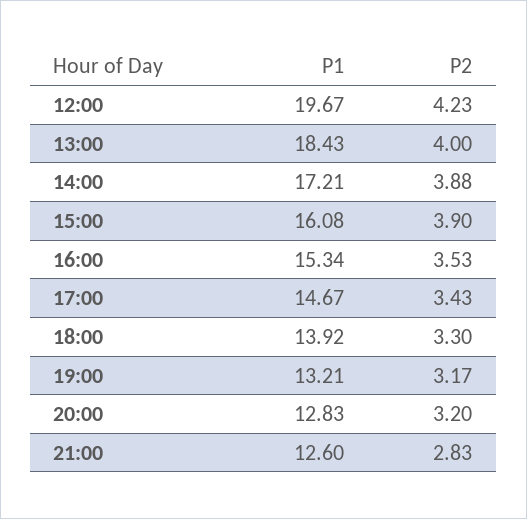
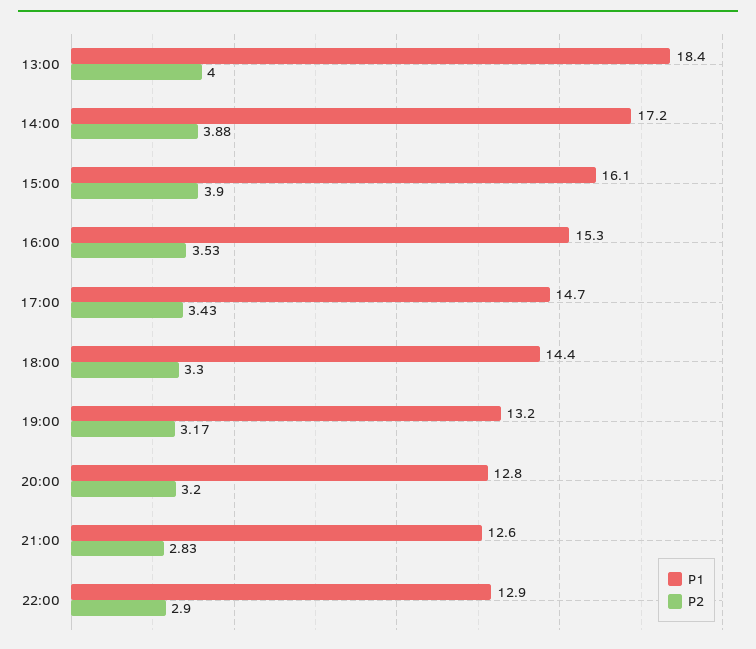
P1, 12:00: 19.67 -> none
P2, 12:00: 4.23 -> none
P1, 18:00: 13.92 -> 14.4
P1, 22:00: none -> 12.9
P2, 22:00: none -> 2.9

